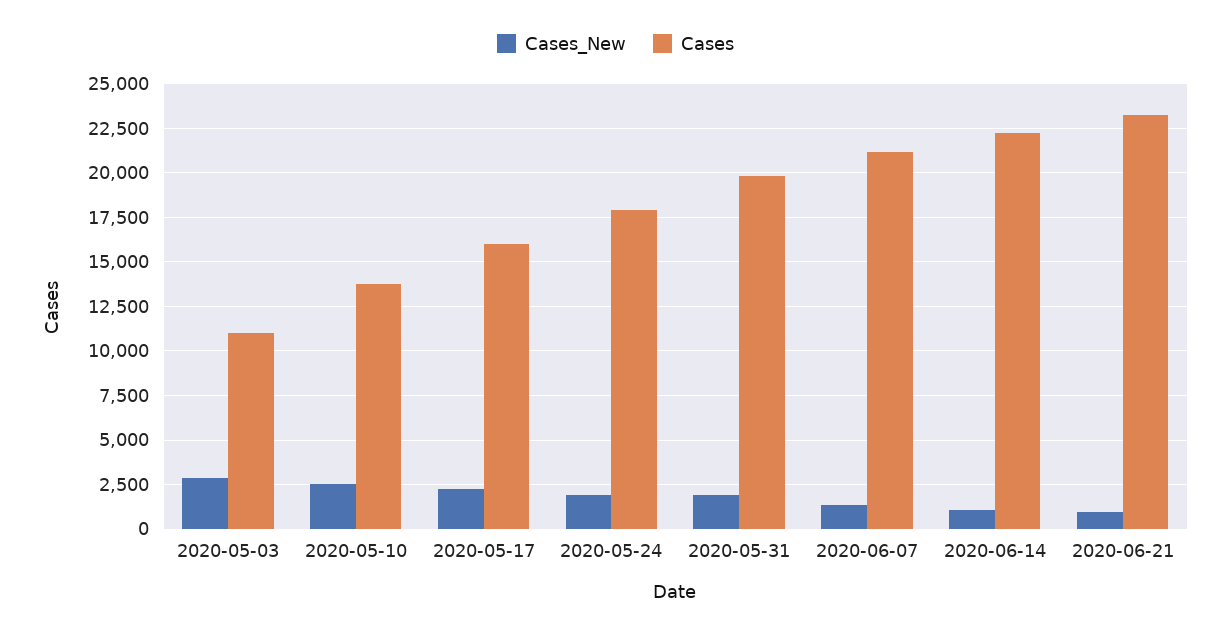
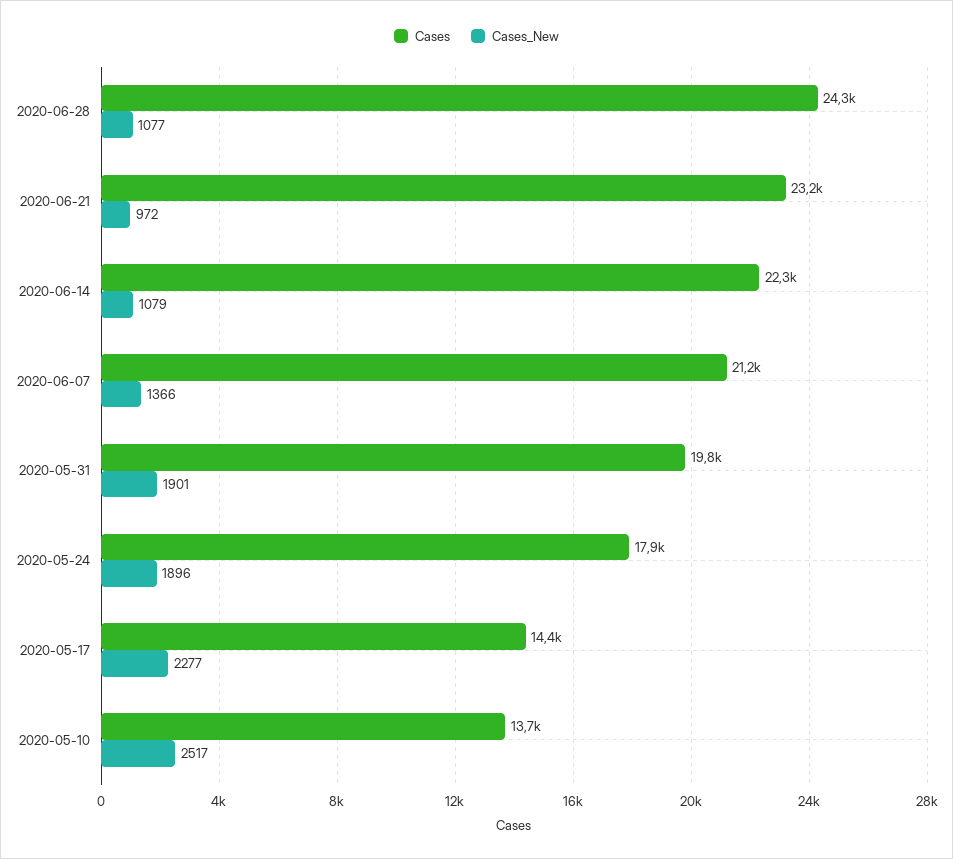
Cases_New, 2020-05-03: 3000 -> none
Cases, 2020-05-03: 11000 -> none
Cases, 2020-05-17: 16000 -> 14400
Cases, 2020-06-28: none -> 24300
Cases_New, 2020-06-28: none -> 1077

